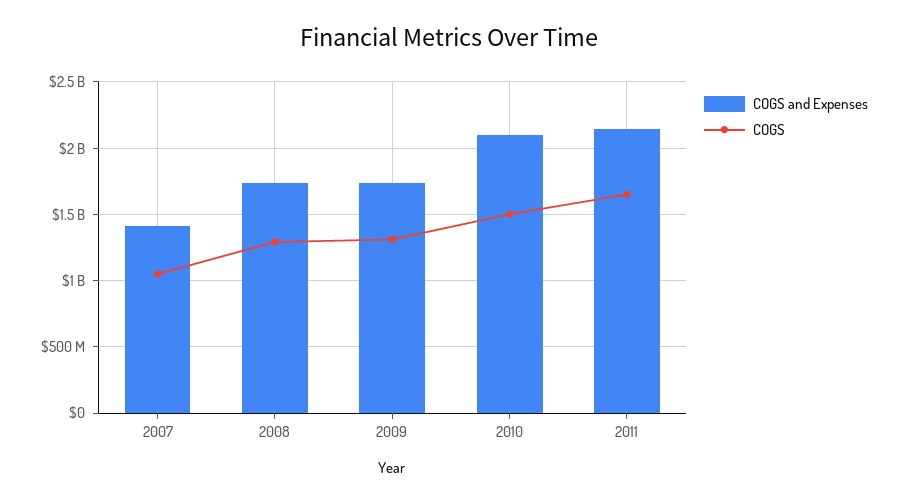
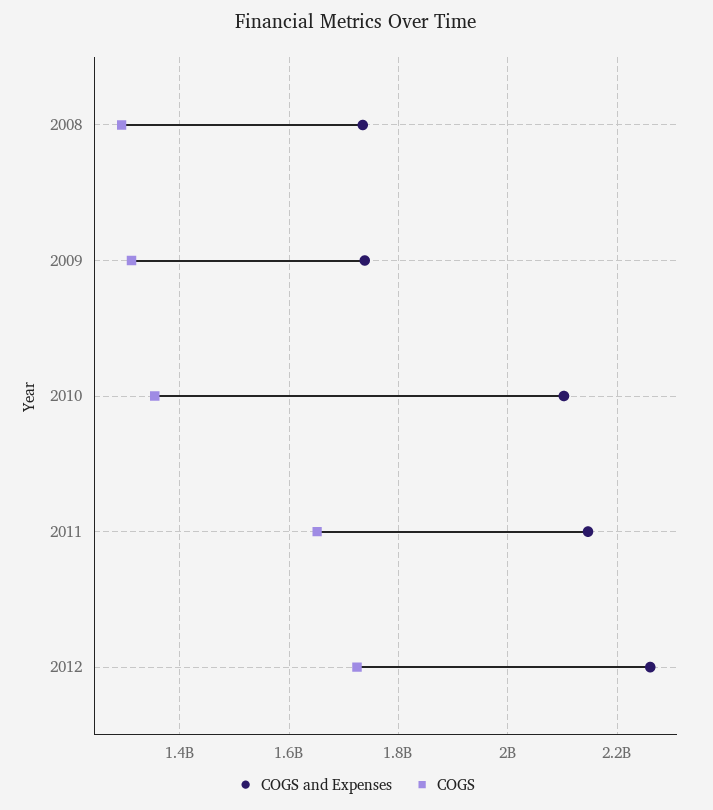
COGS and Expenses, 2007: 1400000000 -> none
COGS, 2007: 1050000000 -> none
COGS, 2010: 1500000000 -> 1360000000
COGS and Expenses, 2012: none -> 2260000000
COGS, 2012: none -> 1720000000

